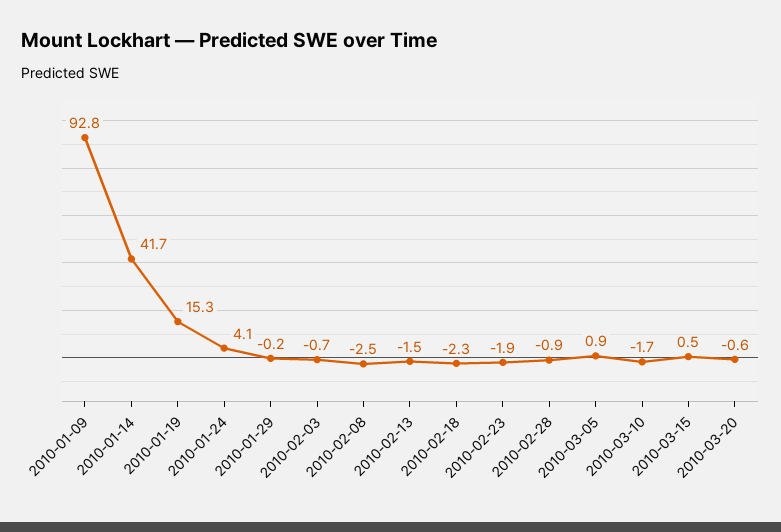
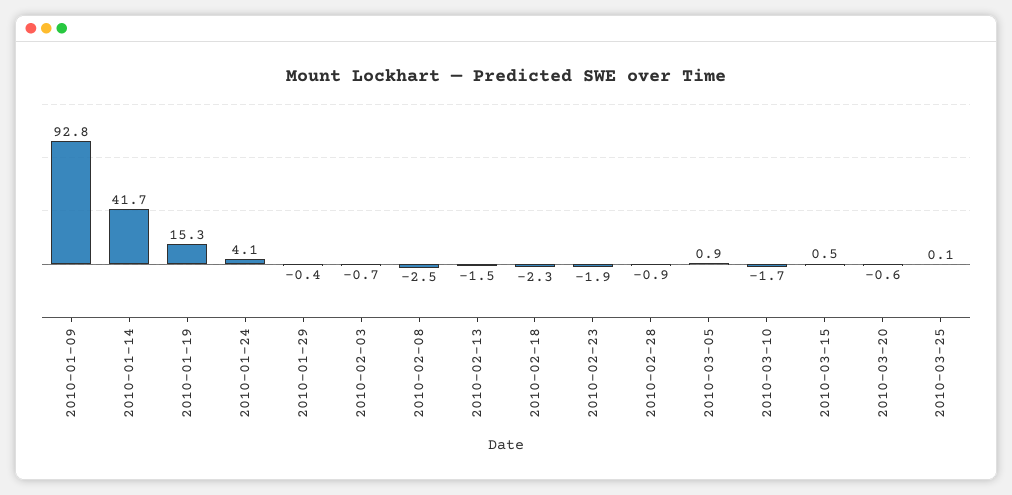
2010-01-29: -0.2 -> -0.4
2010-03-25: none -> 0.1

